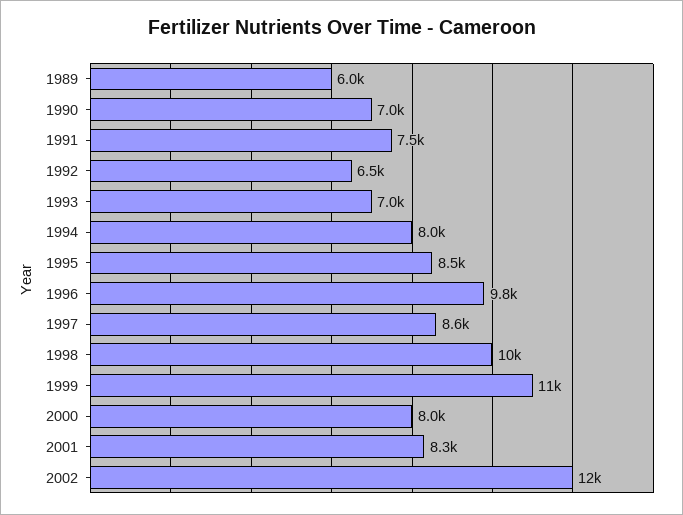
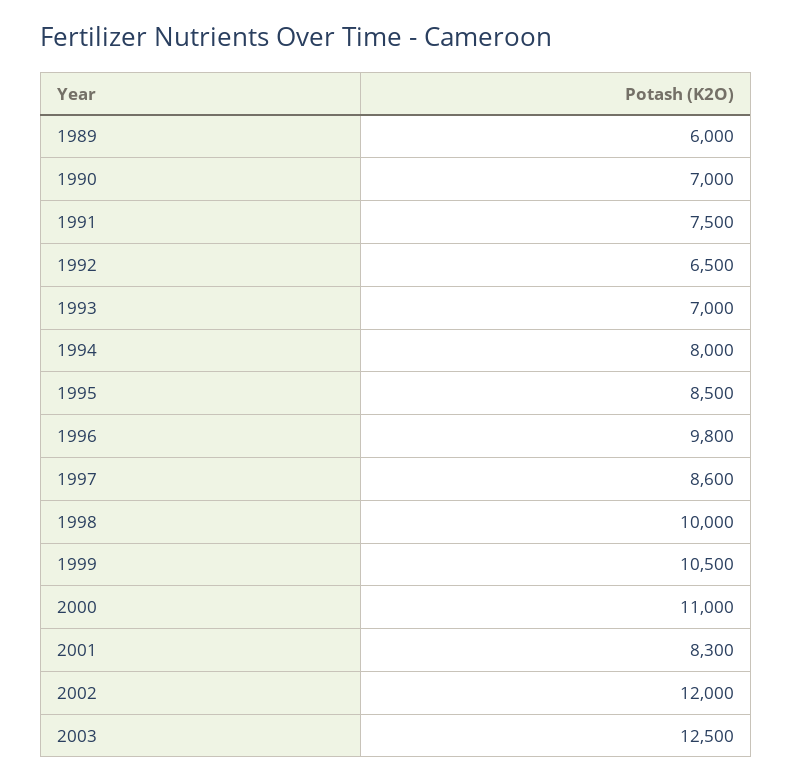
2000: 8000 -> 11000
2003: none -> 12500

